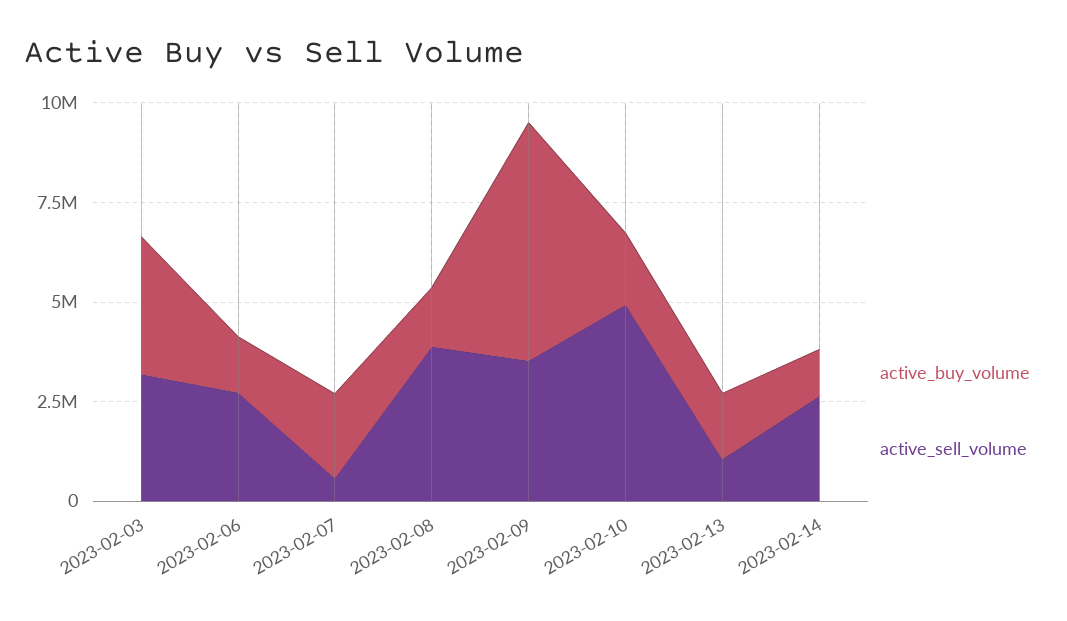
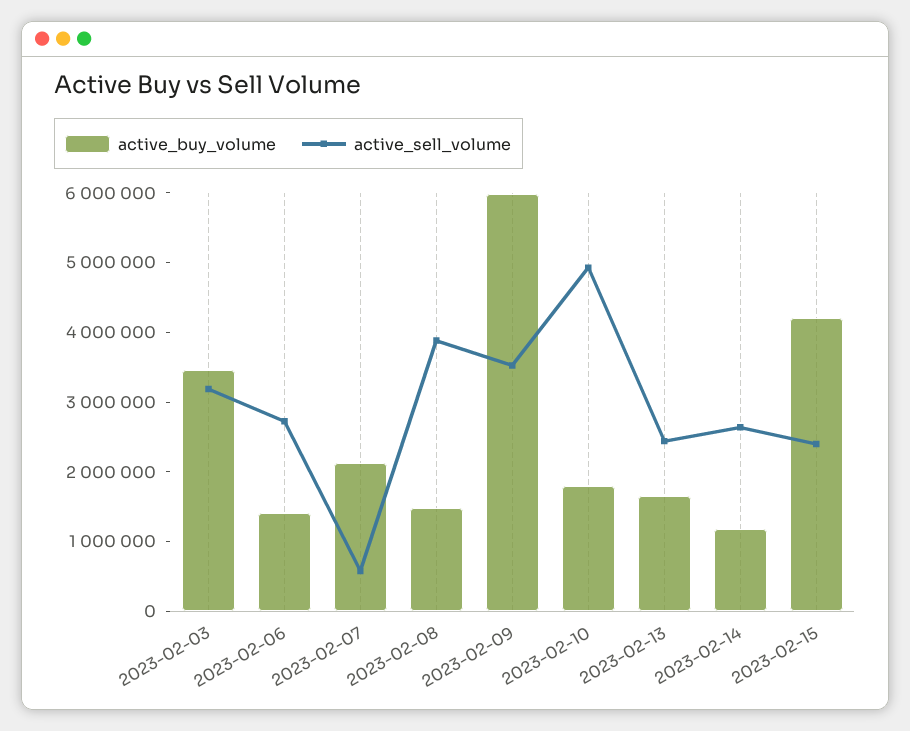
active_sell_volume, 2023-02-13: 1000000 -> 2400000
active_buy_volume, 2023-02-15: none -> 4200000
active_sell_volume, 2023-02-15: none -> 2400000

